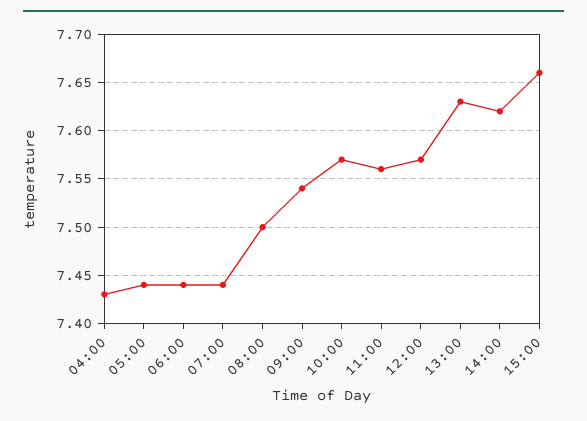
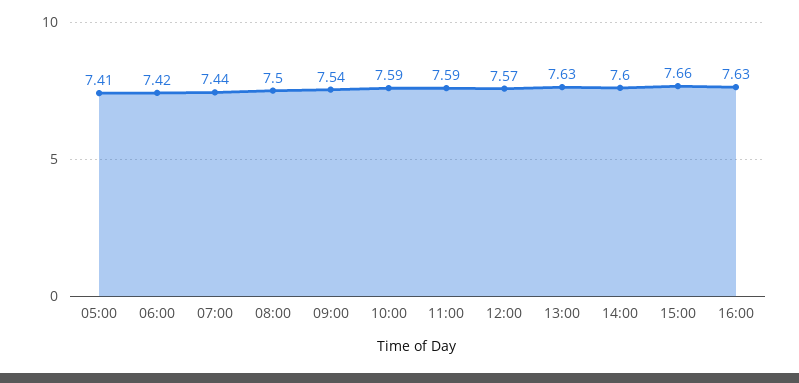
04:00: 7.43 -> none
05:00: 7.44 -> 7.41
06:00: 7.44 -> 7.42
10:00: 7.57 -> 7.59
11:00: 7.56 -> 7.59
14:00: 7.62 -> 7.6
16:00: none -> 7.63

